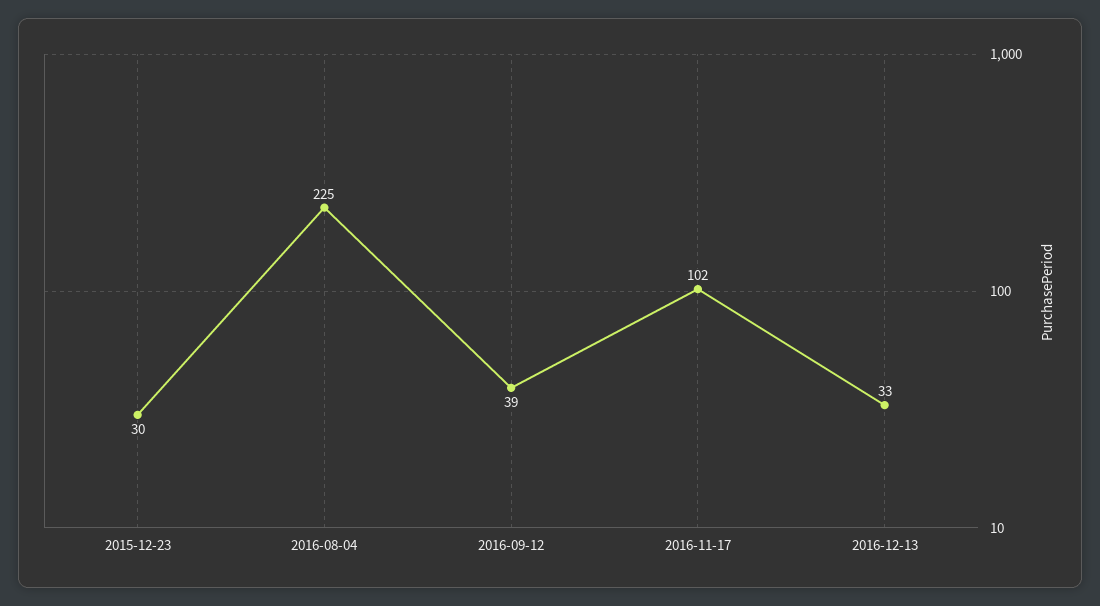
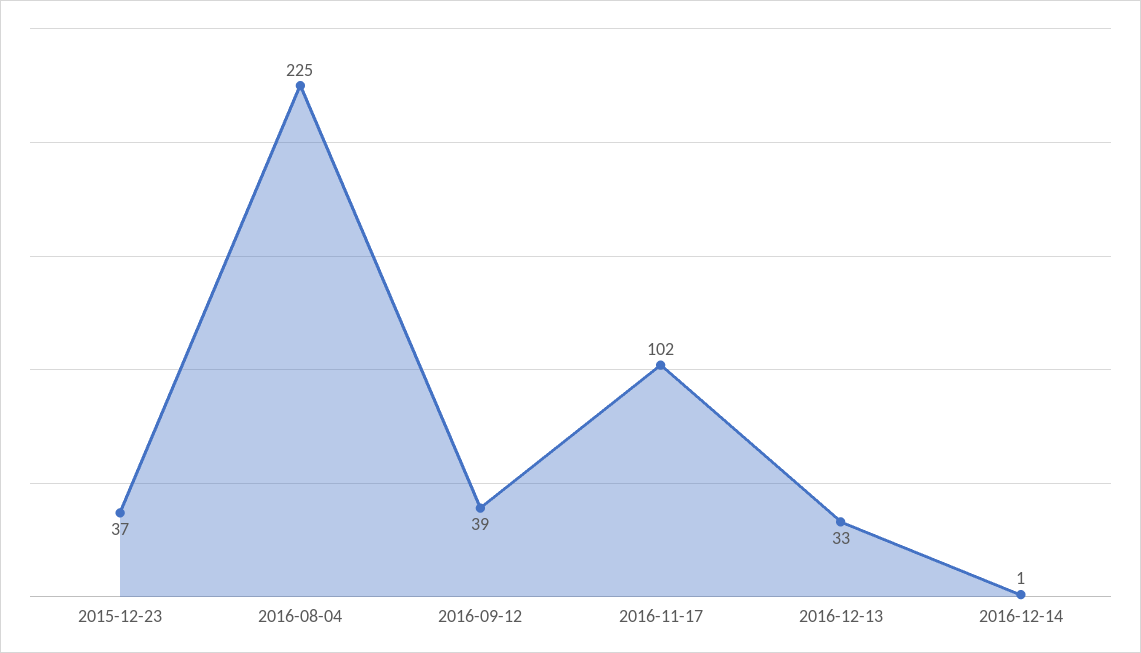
2015-12-23: 30 -> 37
2016-12-14: none -> 1

